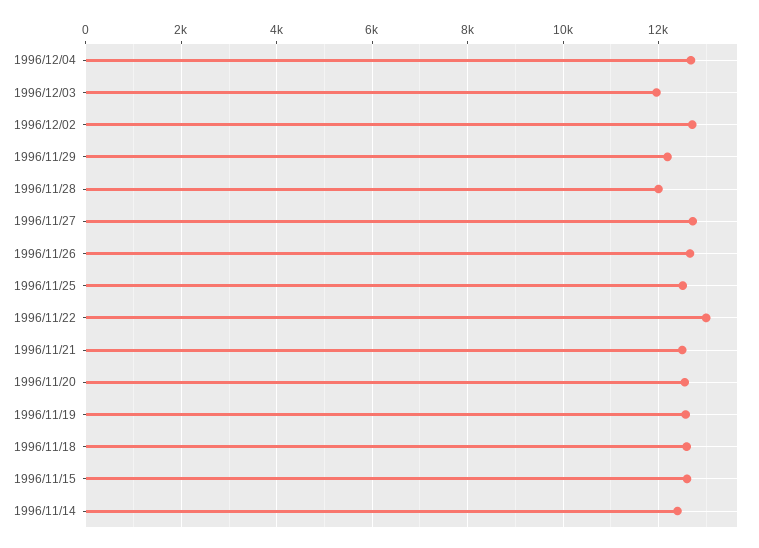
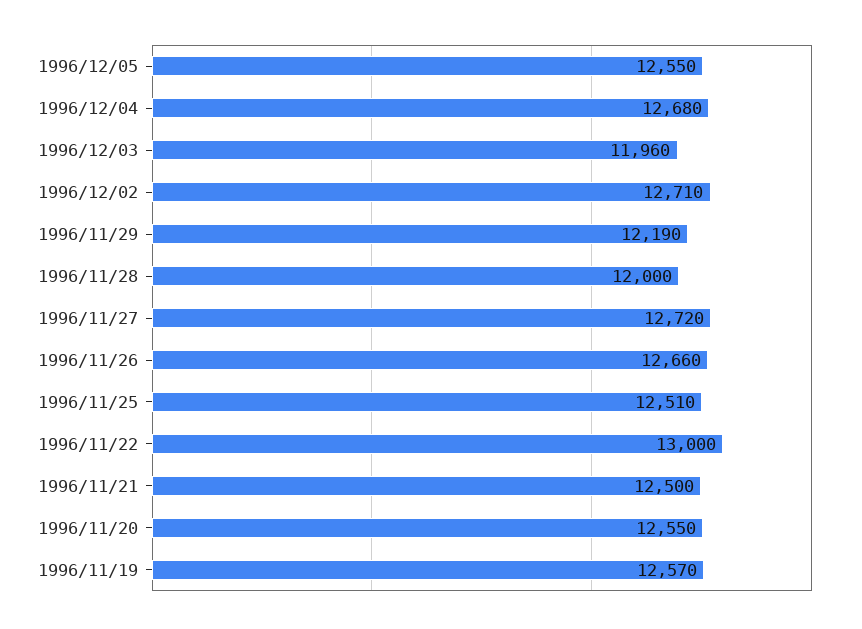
1996/11/18: 12600 -> none
1996/11/15: 12600 -> none
1996/11/14: 12400 -> none
1996/12/05: none -> 12550

